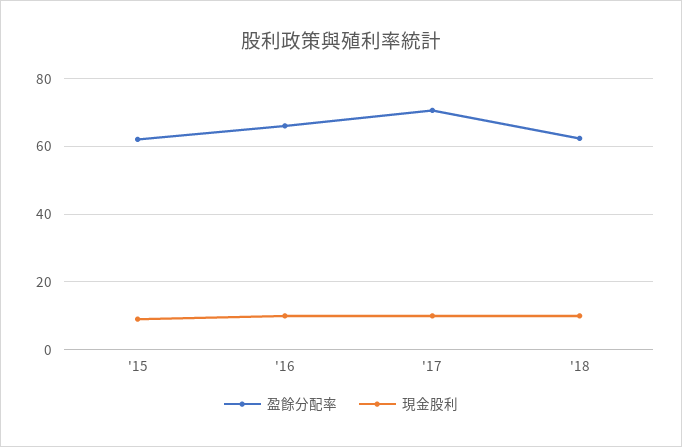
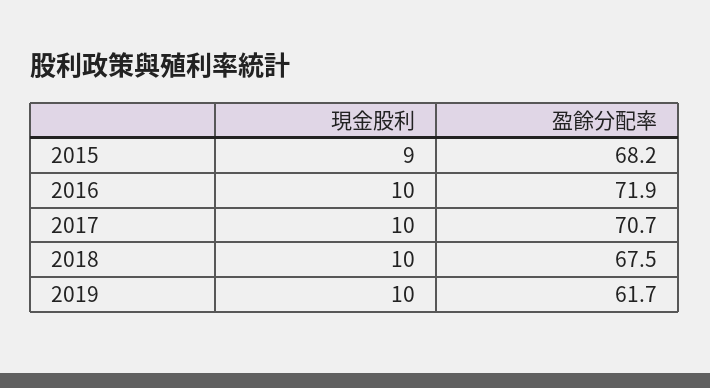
盈餘分配率, '15: 62 -> 68.2
盈餘分配率, '16: 66 -> 71.9
盈餘分配率, '18: 62 -> 67.5
現金股利, 2019: none -> 10
盈餘分配率, 2019: none -> 61.7

